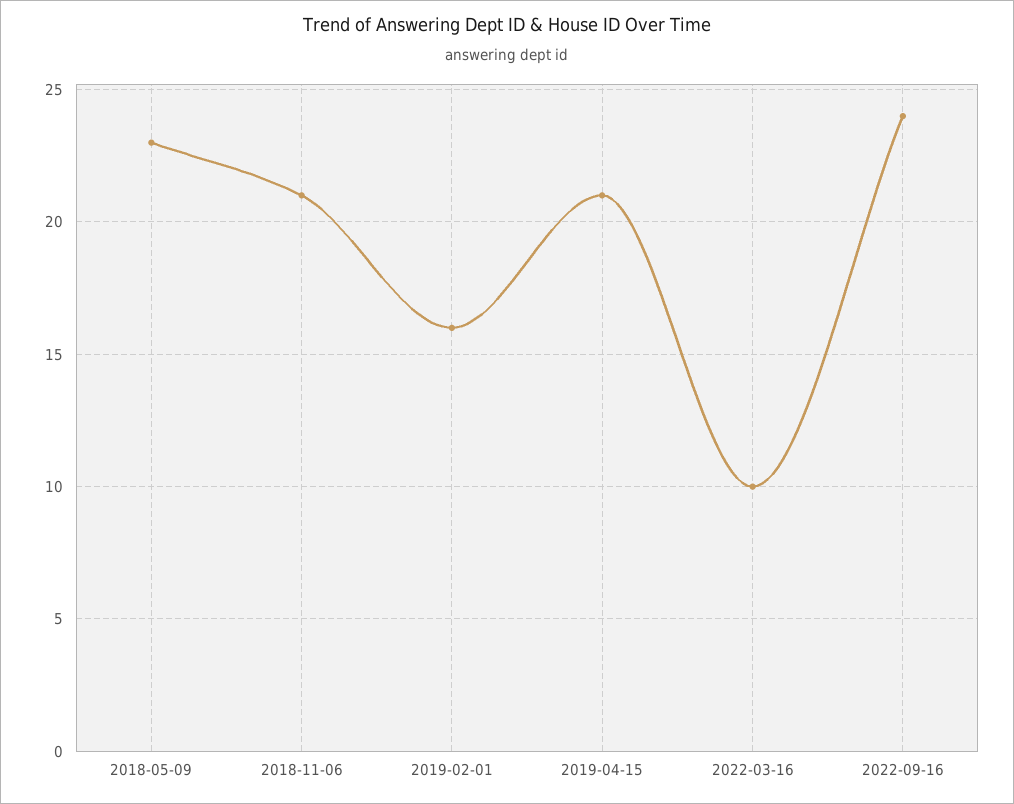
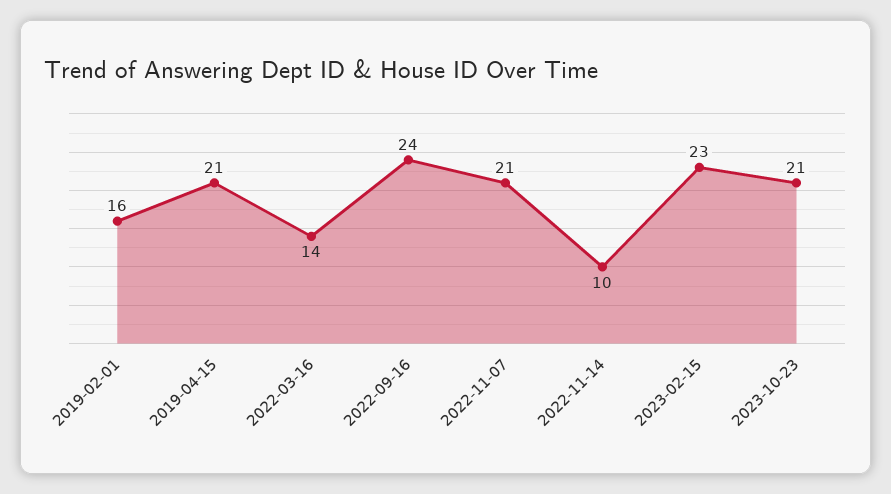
2018-05-09: 23 -> none
2018-11-06: 21 -> none
2022-03-16: 10 -> 14
2022-11-07: none -> 21
2022-11-14: none -> 10
2023-02-15: none -> 23
2023-10-23: none -> 21

